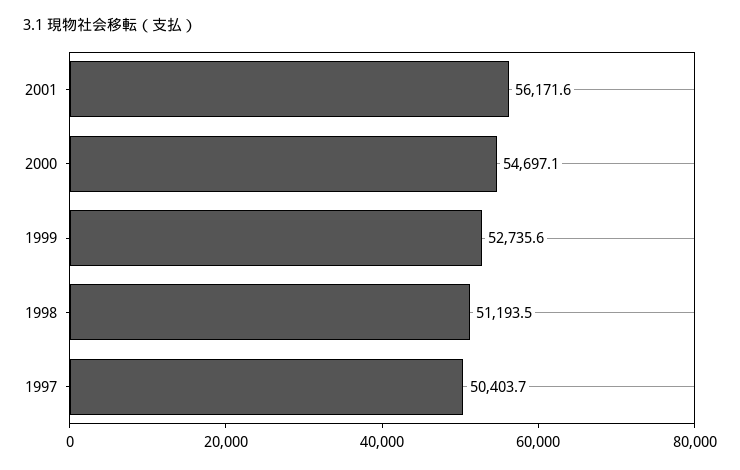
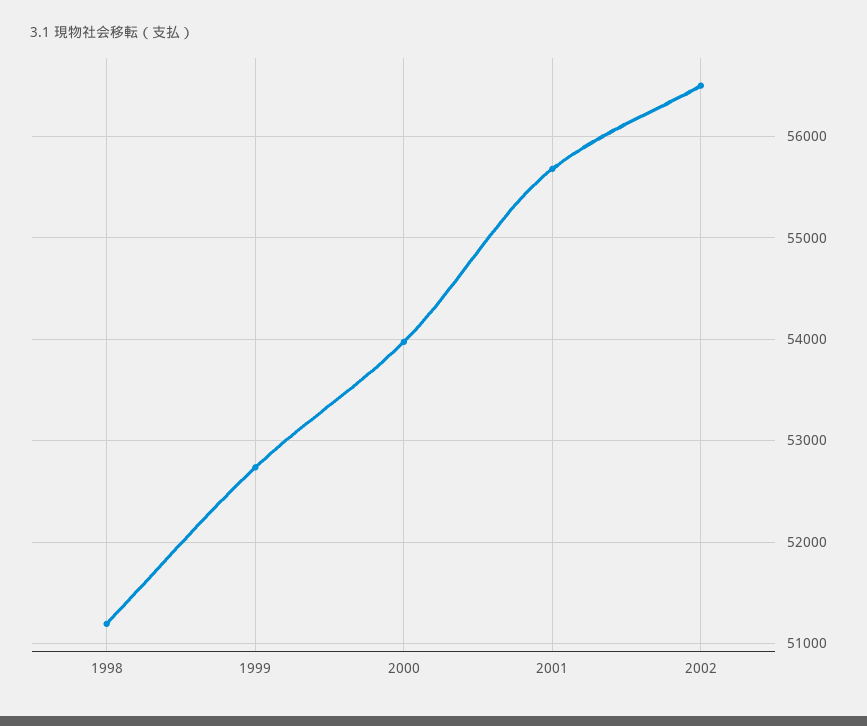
2001: 56171.6 -> 55700
2000: 54697.1 -> 54000
1997: 50403.7 -> none
2002: none -> 56500

